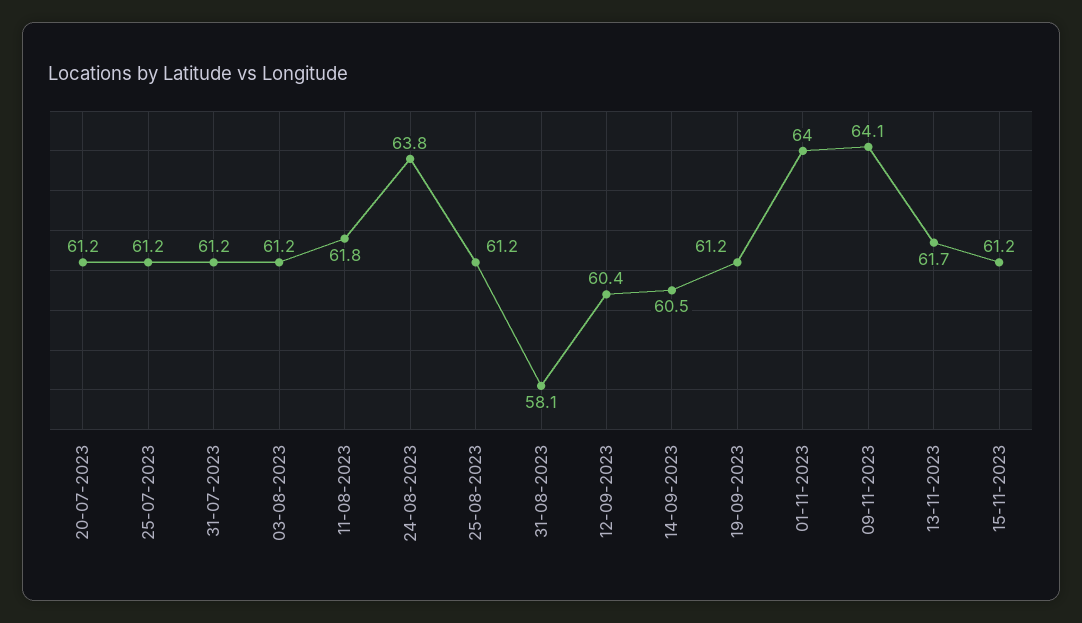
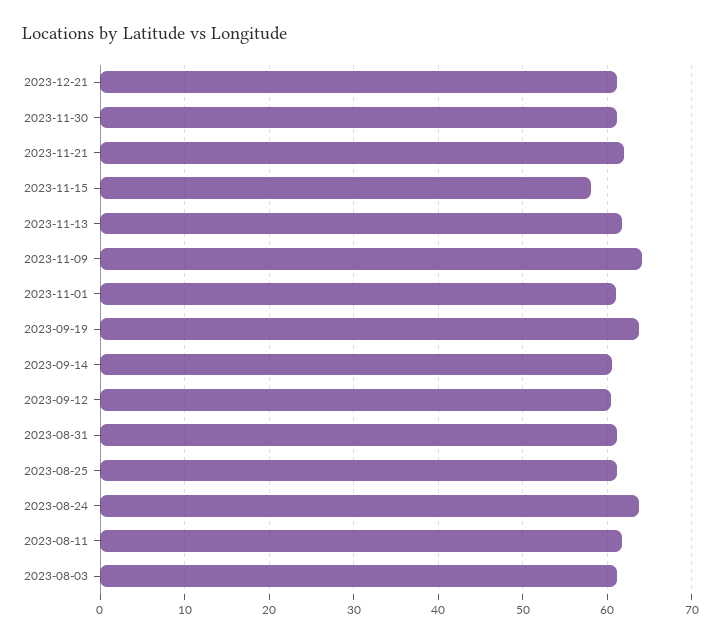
20-07-2023: 61.2 -> none
25-07-2023: 61.2 -> none
31-07-2023: 61.2 -> none
31-08-2023: 58.1 -> 61
19-09-2023: 61.2 -> 64
01-11-2023: 64 -> 61
15-11-2023: 61.2 -> 58
2023-12-21: none -> 61
2023-11-30: none -> 61
2023-11-21: none -> 62

